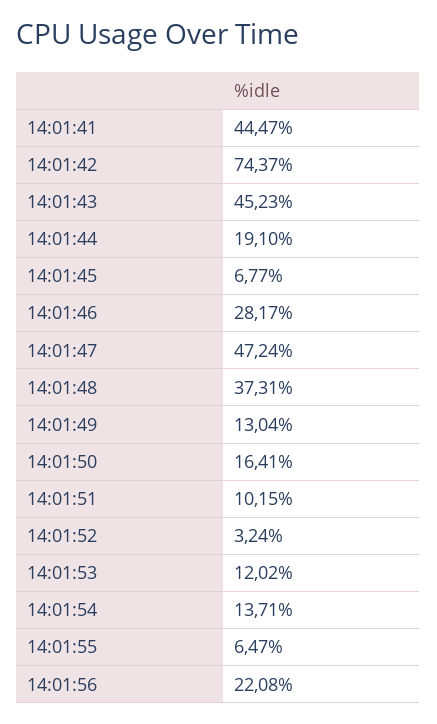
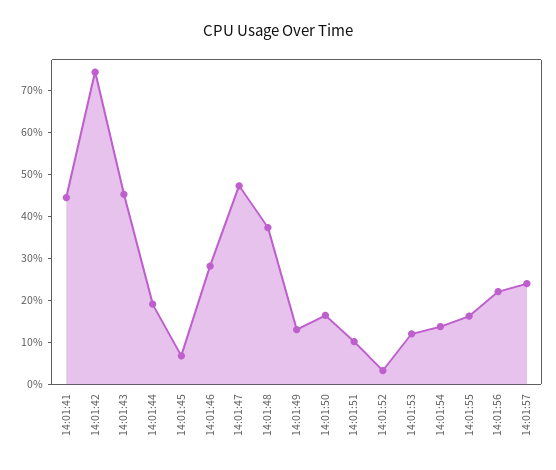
14:01:55: 6.47 -> 16
14:01:57: none -> 24

